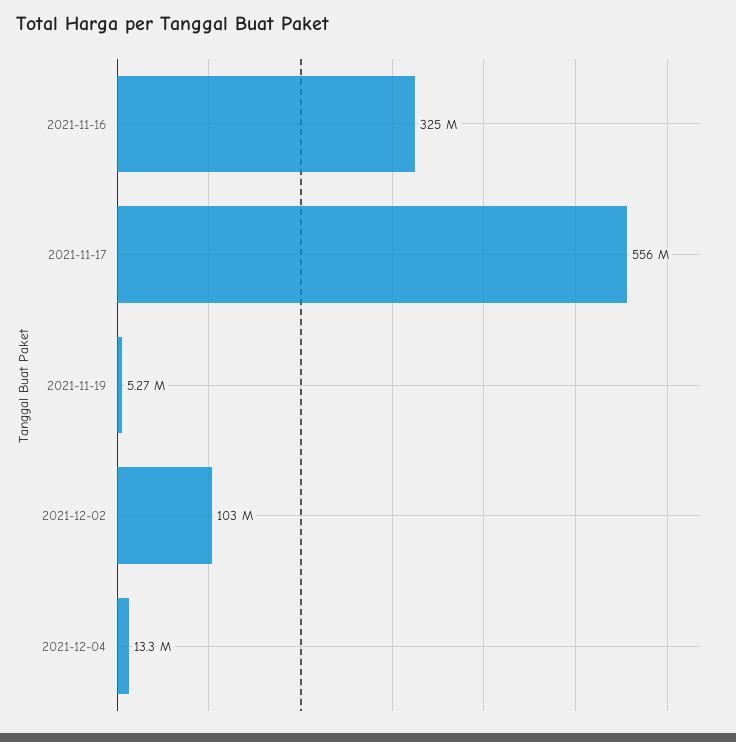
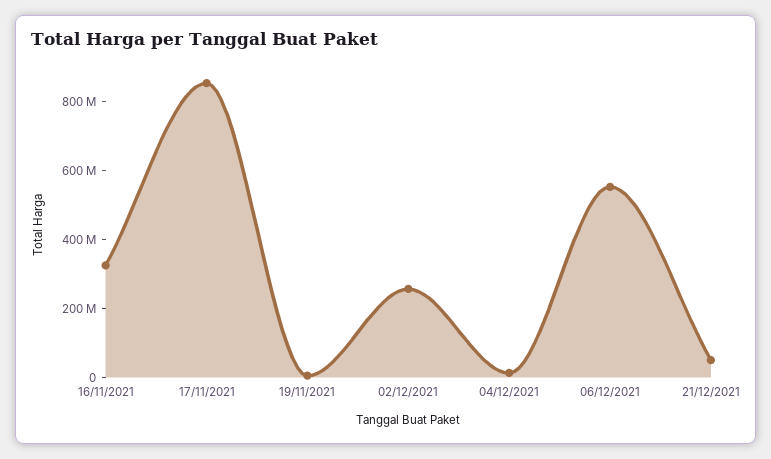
2021-11-17: 556000000 -> 850000000
2021-12-02: 103000000 -> 250000000
06/12/2021: none -> 550000000
21/12/2021: none -> 50000000

